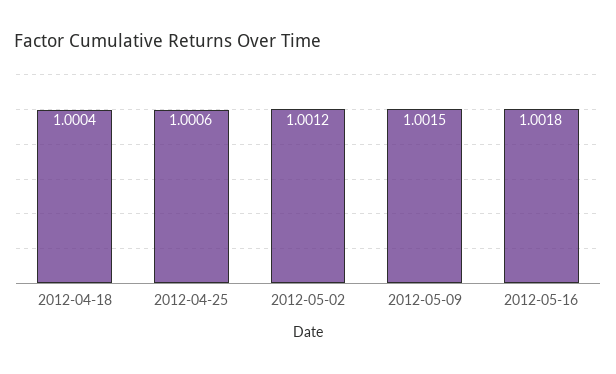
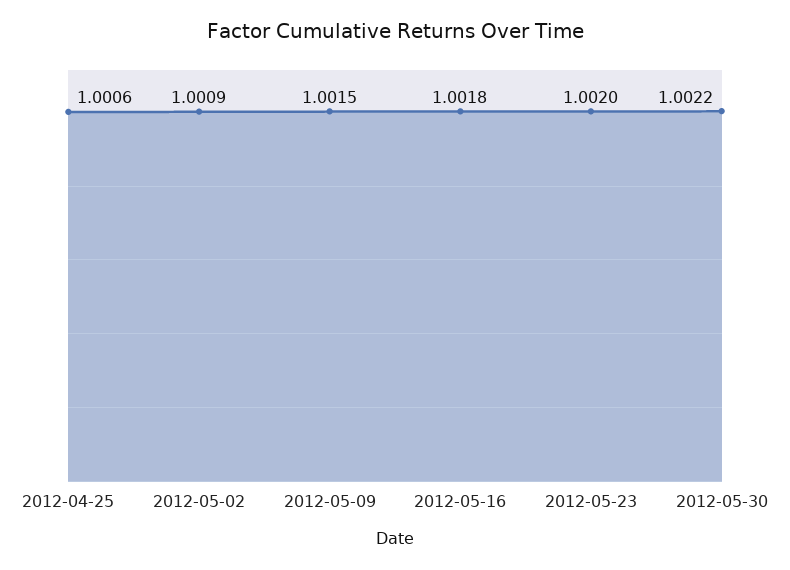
2012-04-18: 1.0004 -> none
2012-05-02: 1.0012 -> 1.0009
2012-05-23: none -> 1.002
2012-05-30: none -> 1.0022

